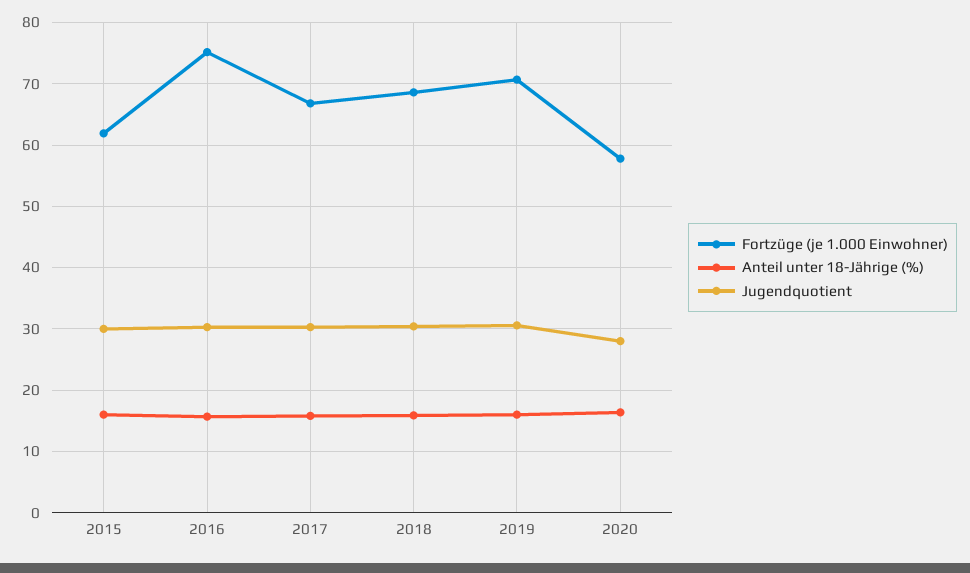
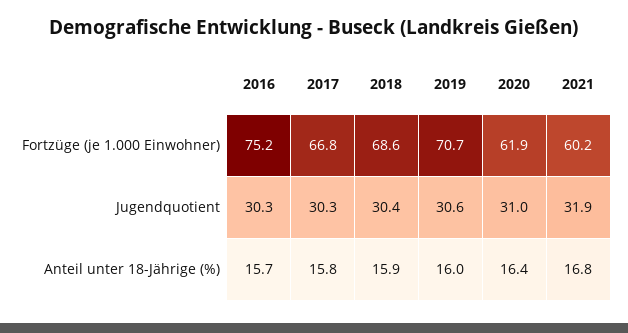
Fortzüge (je 1.000 Einwohner), 2015: 62 -> none
Anteil unter 18-Jährige (%), 2015: 16 -> none
Jugendquotient, 2015: 30 -> none
Fortzüge (je 1.000 Einwohner), 2020: 58 -> 61.9
Jugendquotient, 2020: 28 -> 31
Fortzüge (je 1.000 Einwohner), 2021: none -> 60.2
Jugendquotient, 2021: none -> 31.9
Anteil unter 18-Jährige (%), 2021: none -> 16.8

